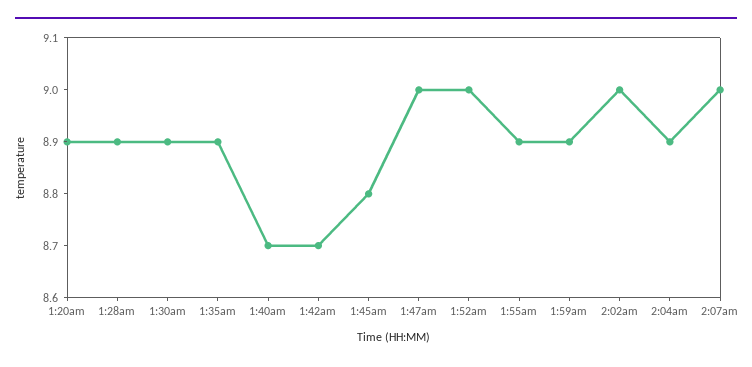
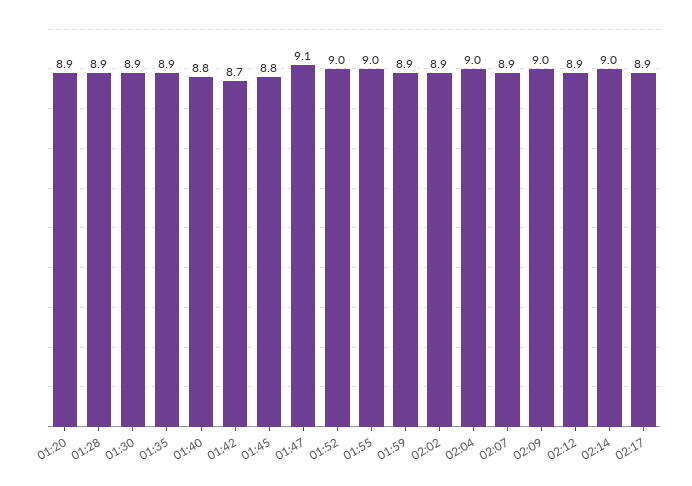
1:40am: 8.7 -> 8.8
1:47am: 9 -> 9.1
1:55am: 8.9 -> 9
2:02am: 9 -> 8.9
2:04am: 8.9 -> 9
2:07am: 9 -> 8.9
02:09: none -> 9
02:12: none -> 8.9
02:14: none -> 9
02:17: none -> 8.9

